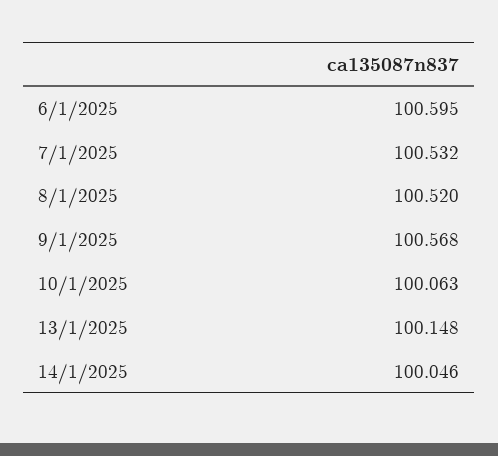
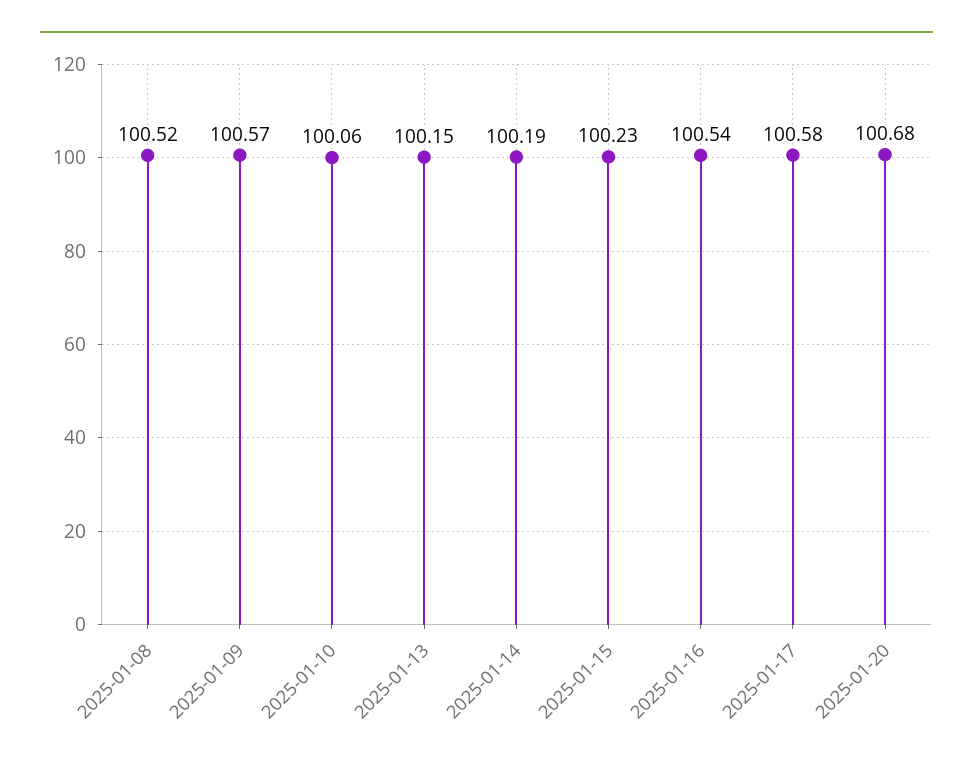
6/1/2025: 100.595 -> none
7/1/2025: 100.532 -> none
14/1/2025: 100.046 -> 100.19
2025-01-15: none -> 100.23
2025-01-16: none -> 100.54
2025-01-17: none -> 100.58
2025-01-20: none -> 100.68

